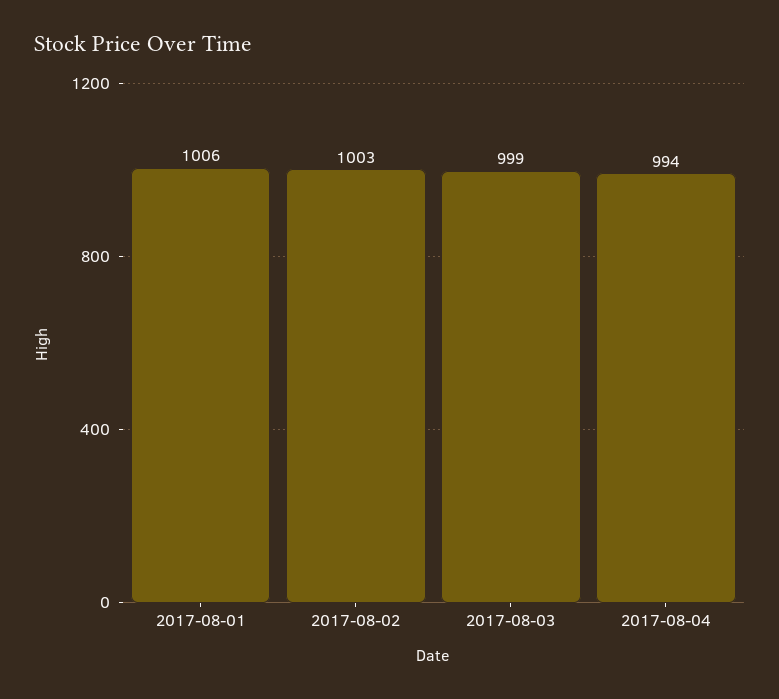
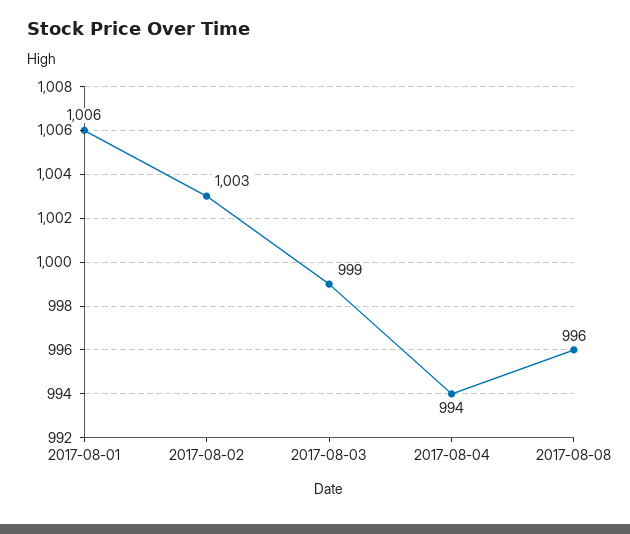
2017-08-08: none -> 996

